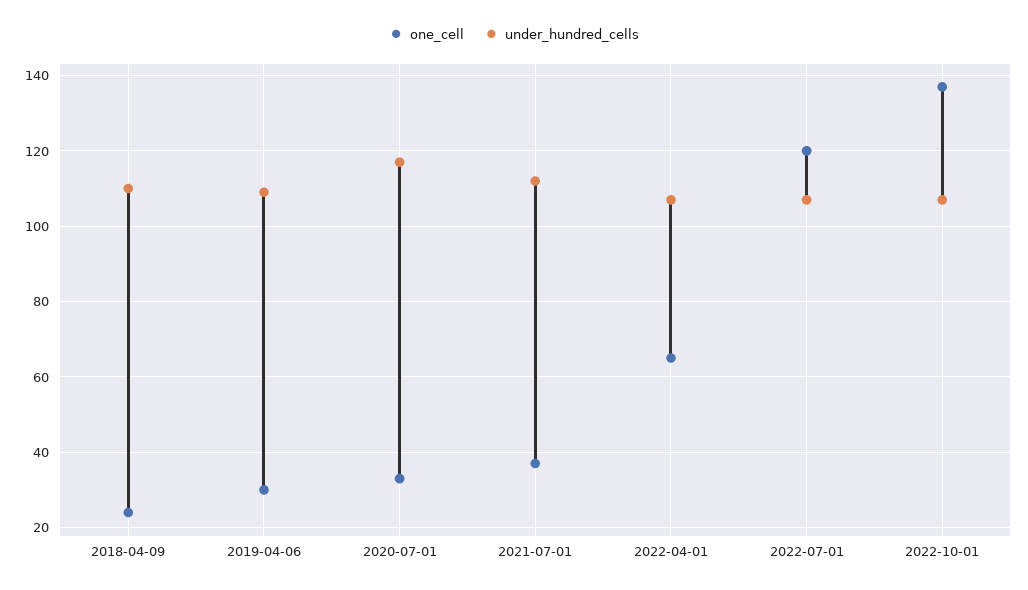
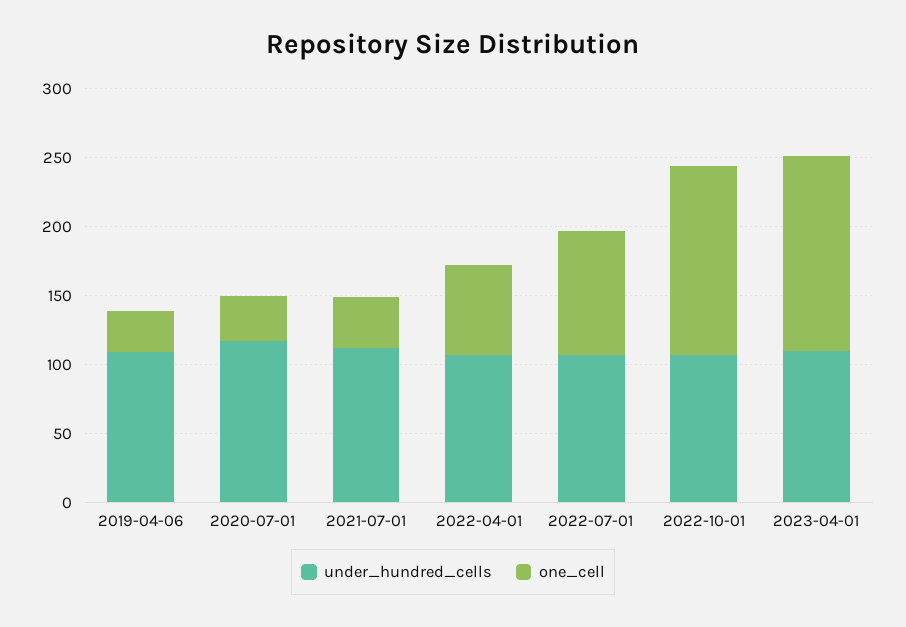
one_cell, 2018-04-09: 25 -> none
under_hundred_cells, 2018-04-09: 110 -> none
one_cell, 2022-07-01: 120 -> 90
under_hundred_cells, 2023-04-01: none -> 110
one_cell, 2023-04-01: none -> 140

